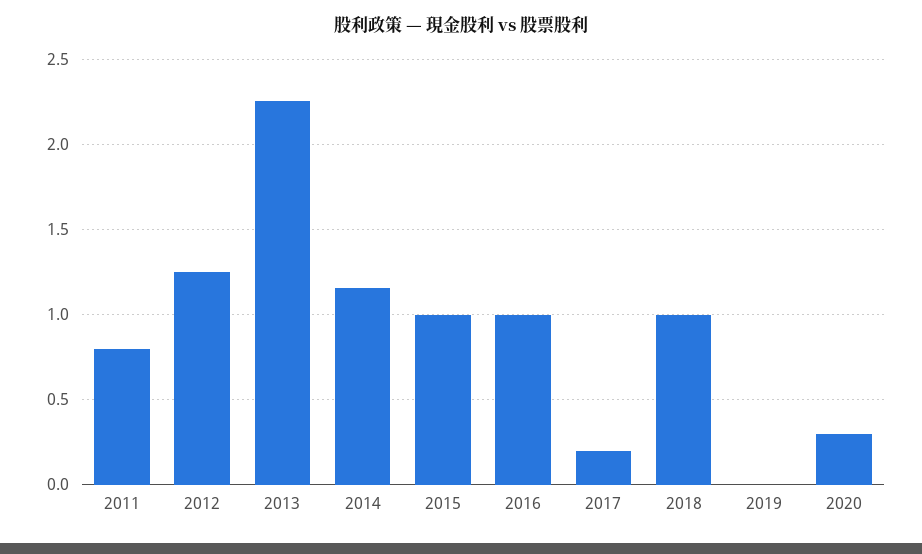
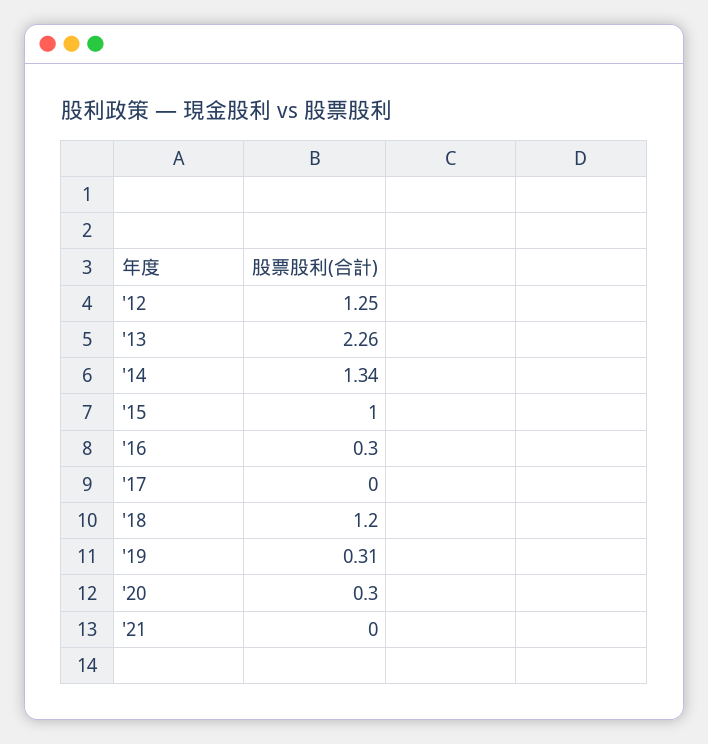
2011: 0.8 -> none
2014: 1.15 -> 1.34
2016: 1 -> 0.3
2017: 0.2 -> 0
2018: 1 -> 1.2
2019: 0 -> 0.31
'21: none -> 0

